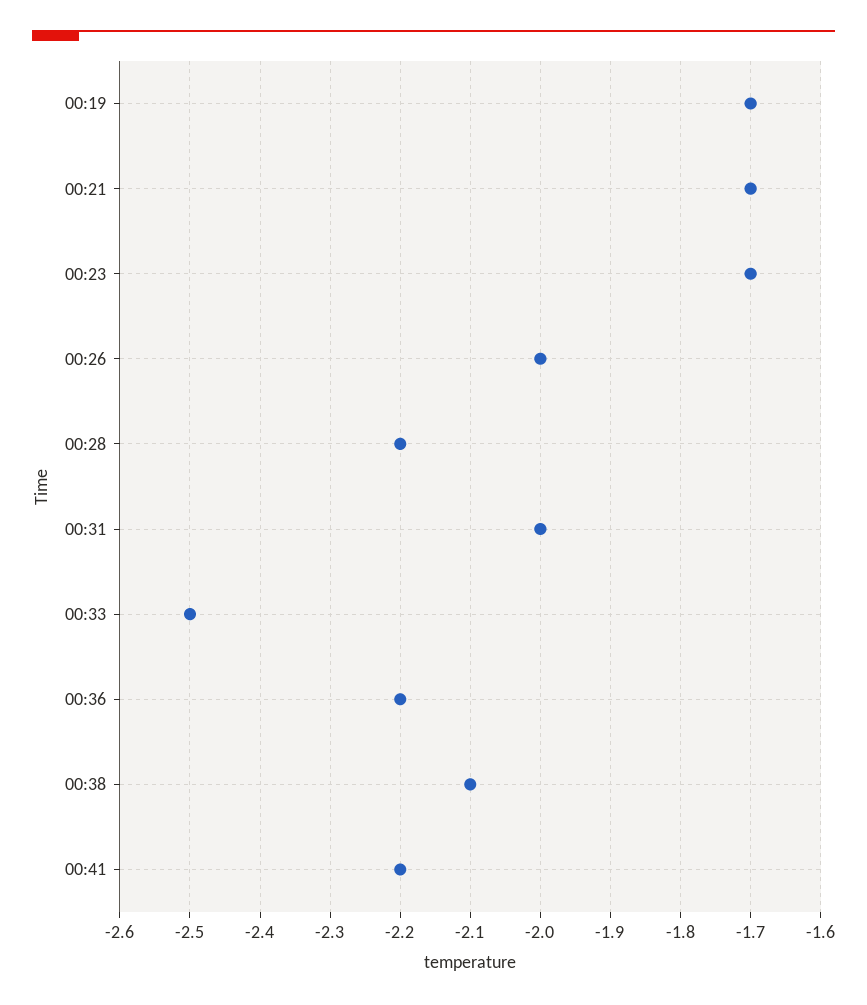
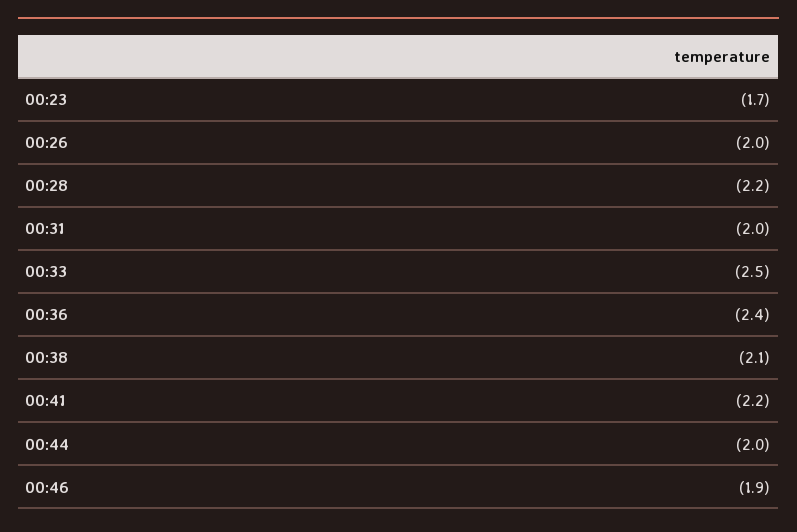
00:19: -1.7 -> none
00:21: -1.7 -> none
00:36: -2.2 -> -2.4
00:44: none -> -2
00:46: none -> -1.9

